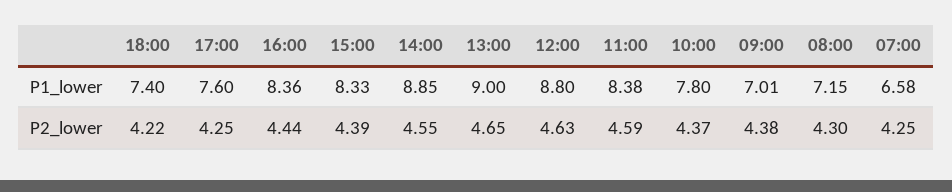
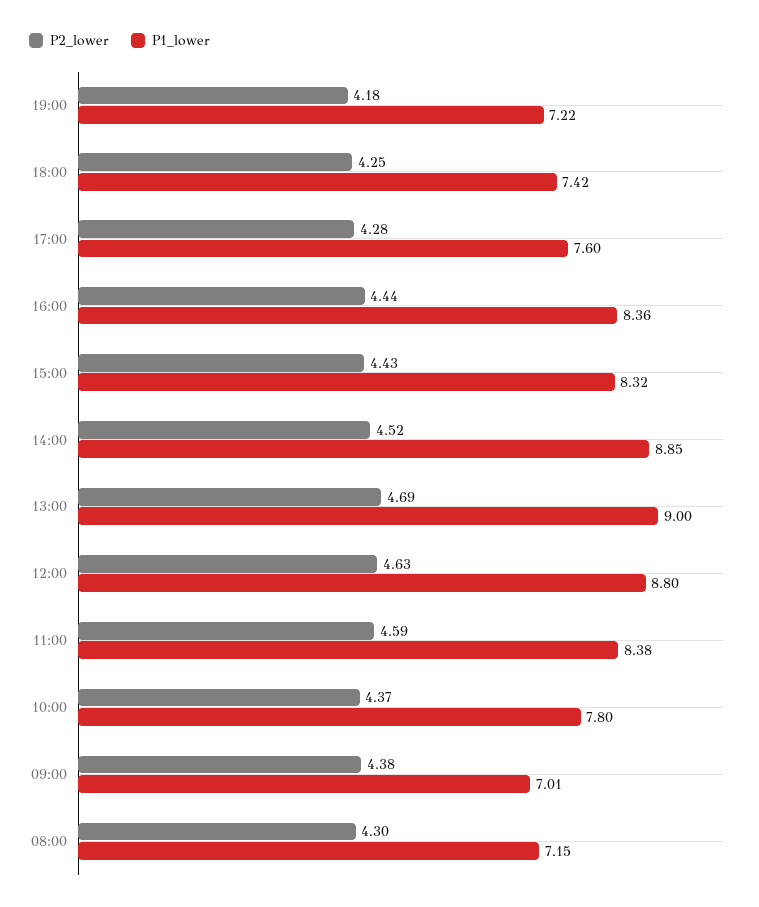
P1_lower, 18:00: 7.4 -> 7.42
P1_lower, 15:00: 8.33 -> 8.32
P1_lower, 07:00: 6.58 -> none
P2_lower, 18:00: 4.22 -> 4.25
P2_lower, 17:00: 4.25 -> 4.28
P2_lower, 15:00: 4.39 -> 4.43
P2_lower, 14:00: 4.55 -> 4.52
P2_lower, 13:00: 4.65 -> 4.69
P2_lower, 07:00: 4.25 -> none
P2_lower, 19:00: none -> 4.18
P1_lower, 19:00: none -> 7.22

